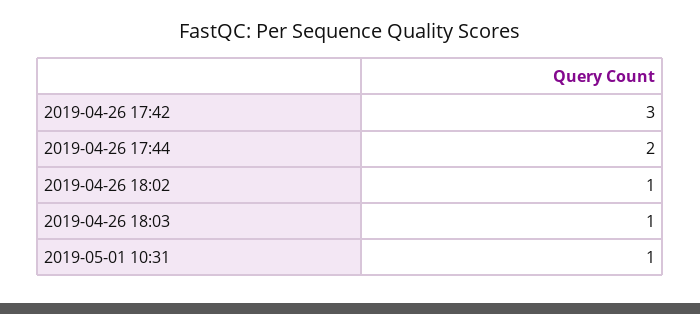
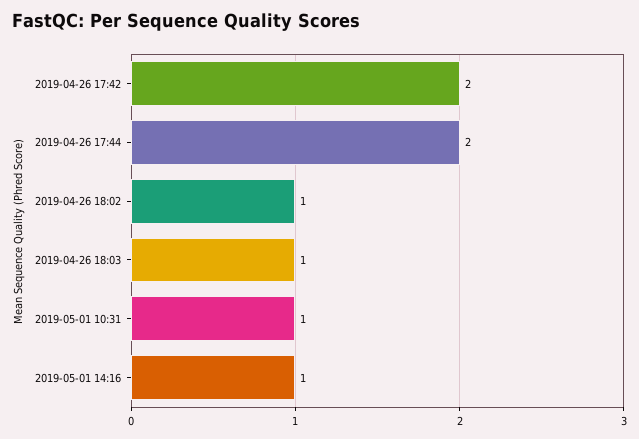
2019-04-26 17:42: 3 -> 2
2019-05-01 14:16: none -> 1

